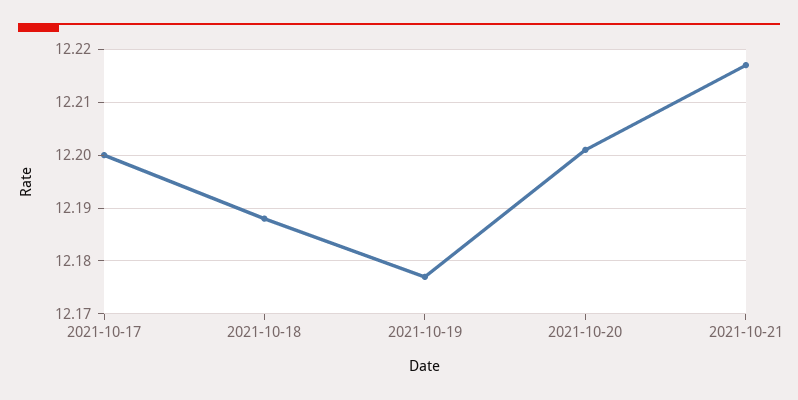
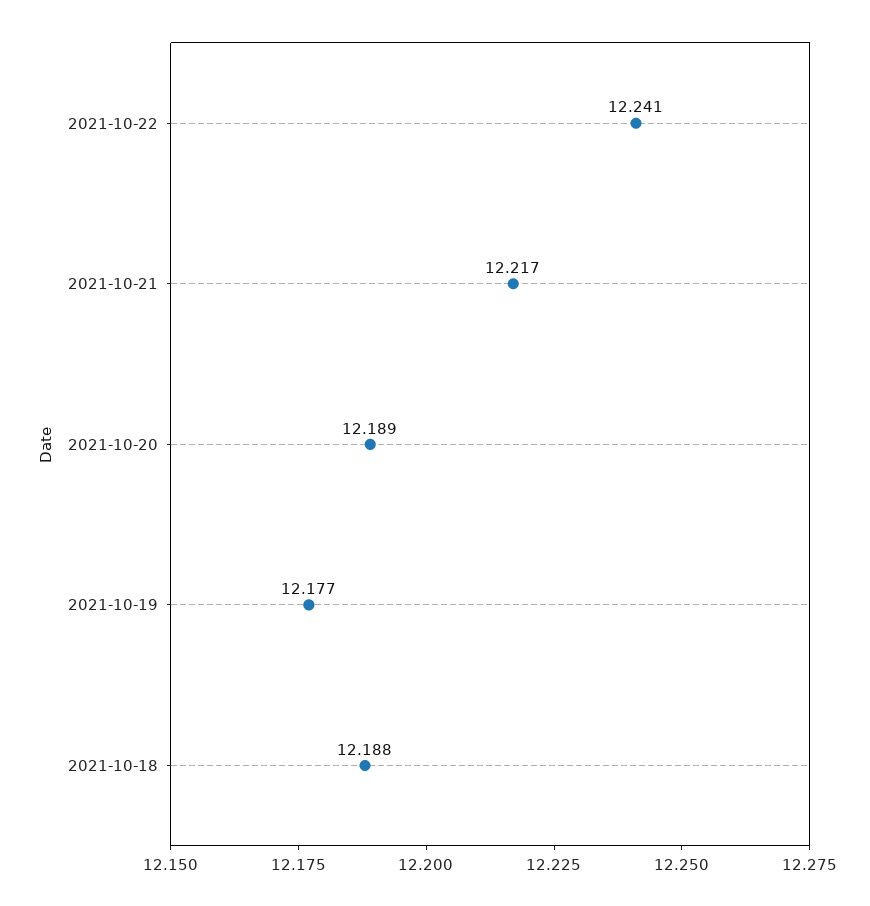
2021-10-17: 12.2 -> none
2021-10-20: 12.2 -> 12.189
2021-10-22: none -> 12.241

